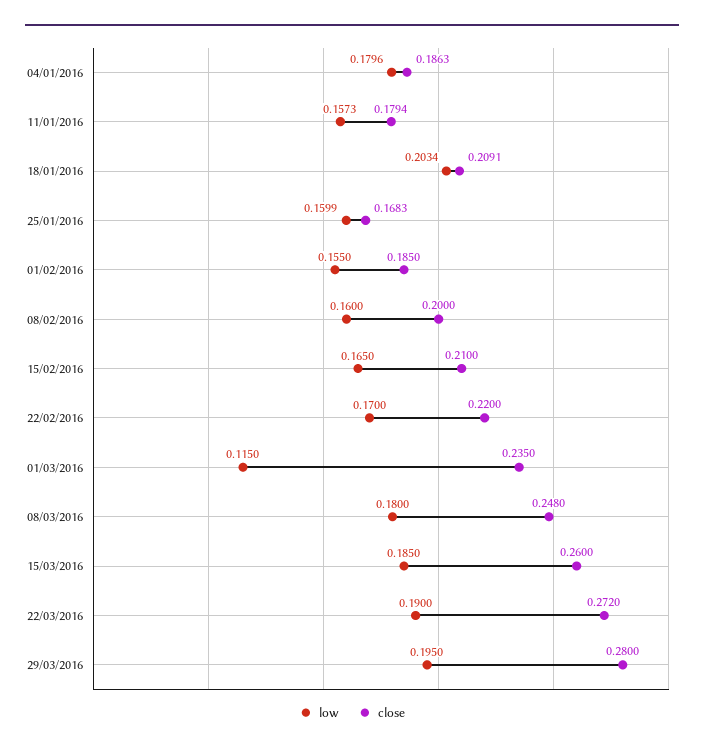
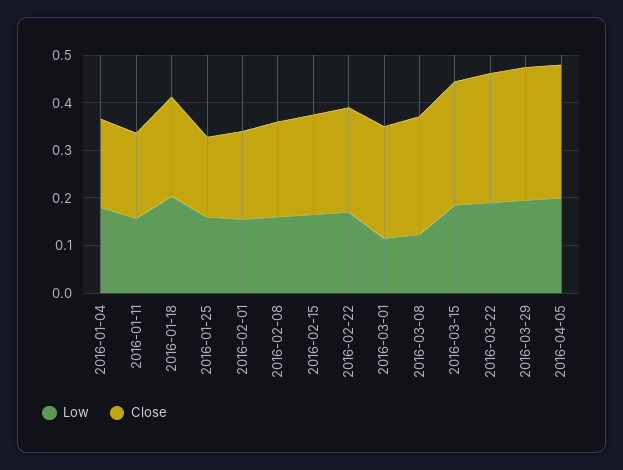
low, 08/03/2016: 0.18 -> 0.12
low, 2016-04-05: none -> 0.2
close, 2016-04-05: none -> 0.28

